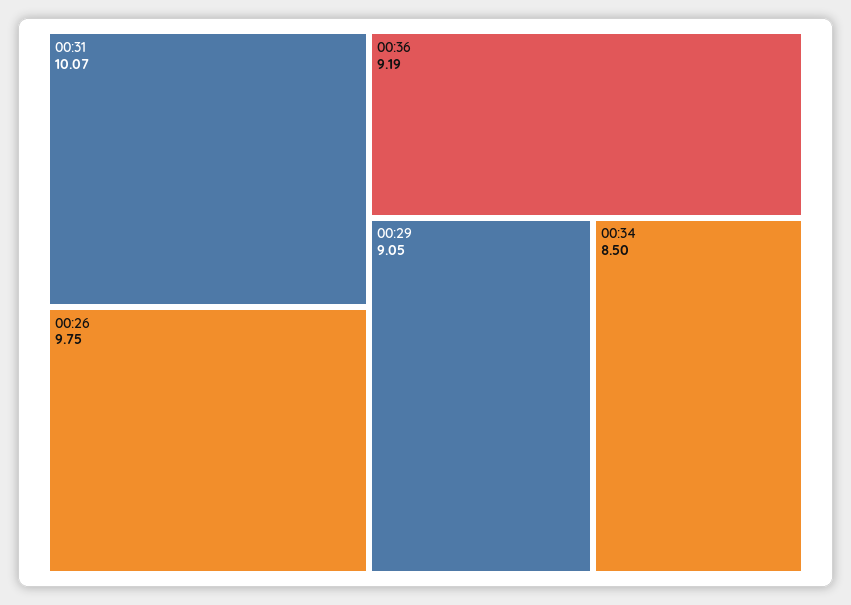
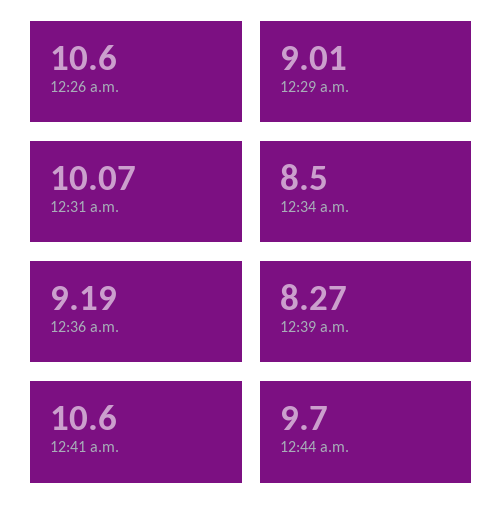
00:26: 9.75 -> 10.6
00:29: 9.05 -> 9.01
12:39 a.m.: none -> 8.27
12:41 a.m.: none -> 10.6
12:44 a.m.: none -> 9.7

